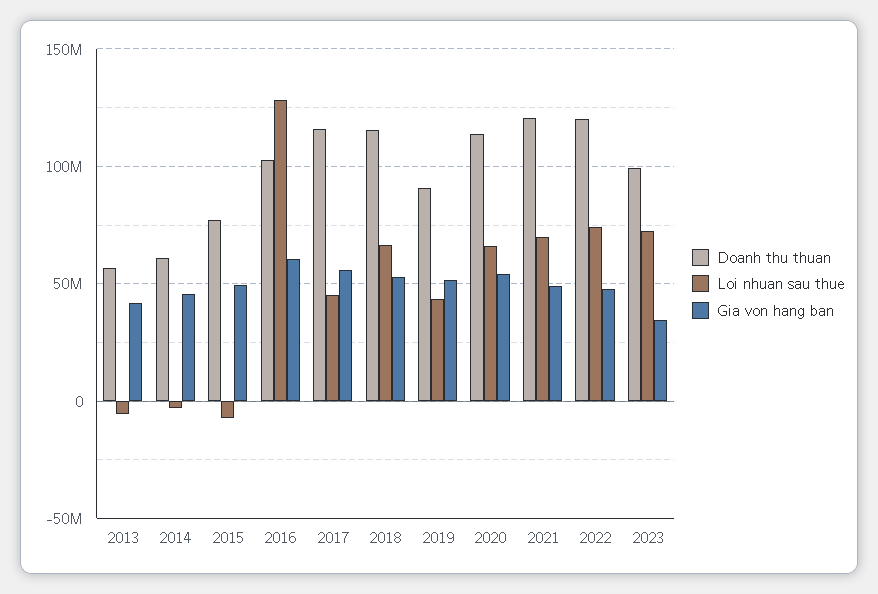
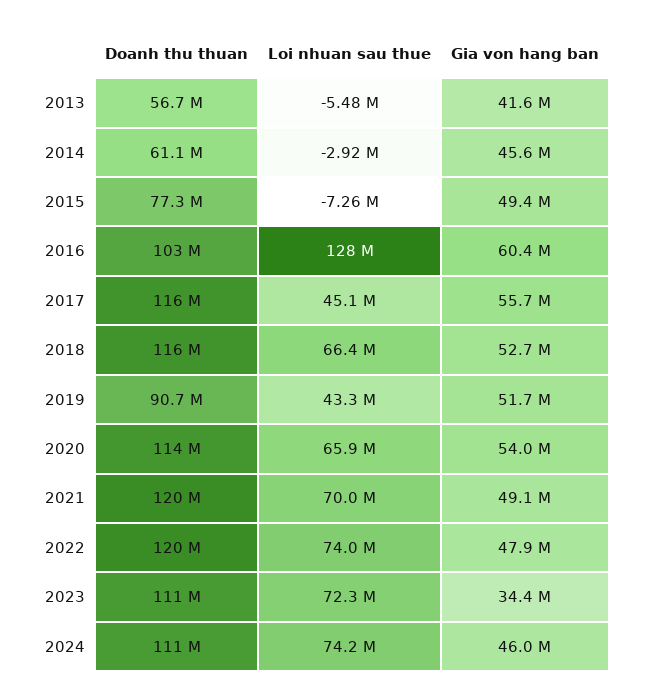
Doanh thu thuan, 2023: 100000000 -> 111000000
Doanh thu thuan, 2024: none -> 111000000
Loi nhuan sau thue, 2024: none -> 74200000
Gia von hang ban, 2024: none -> 46000000

